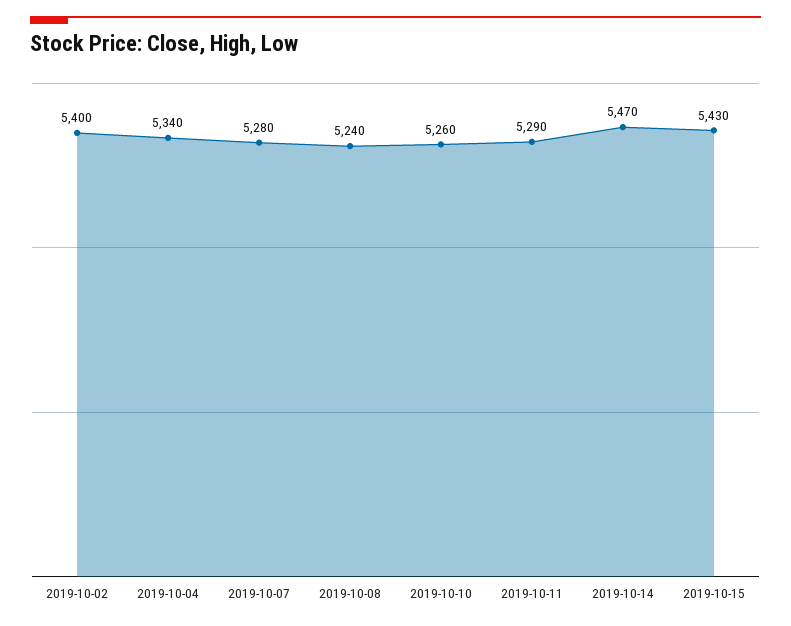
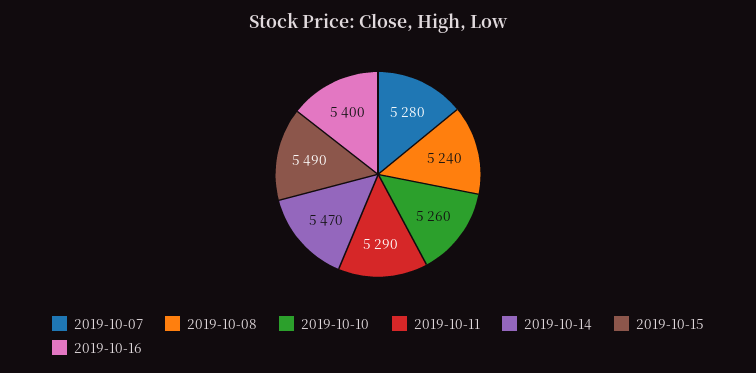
2019-10-02: 5400 -> none
2019-10-04: 5340 -> none
2019-10-15: 5430 -> 5490
2019-10-16: none -> 5400

